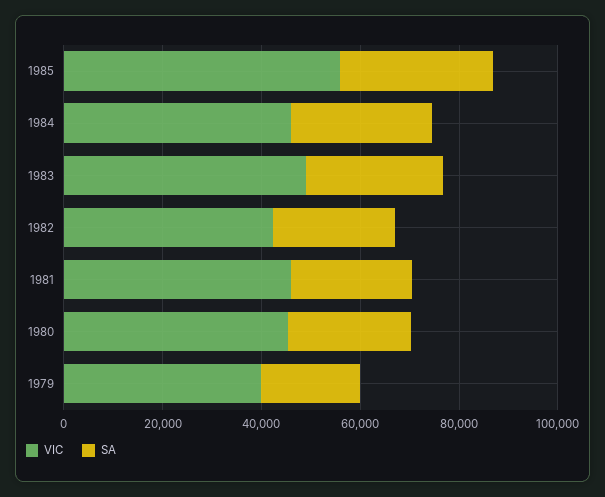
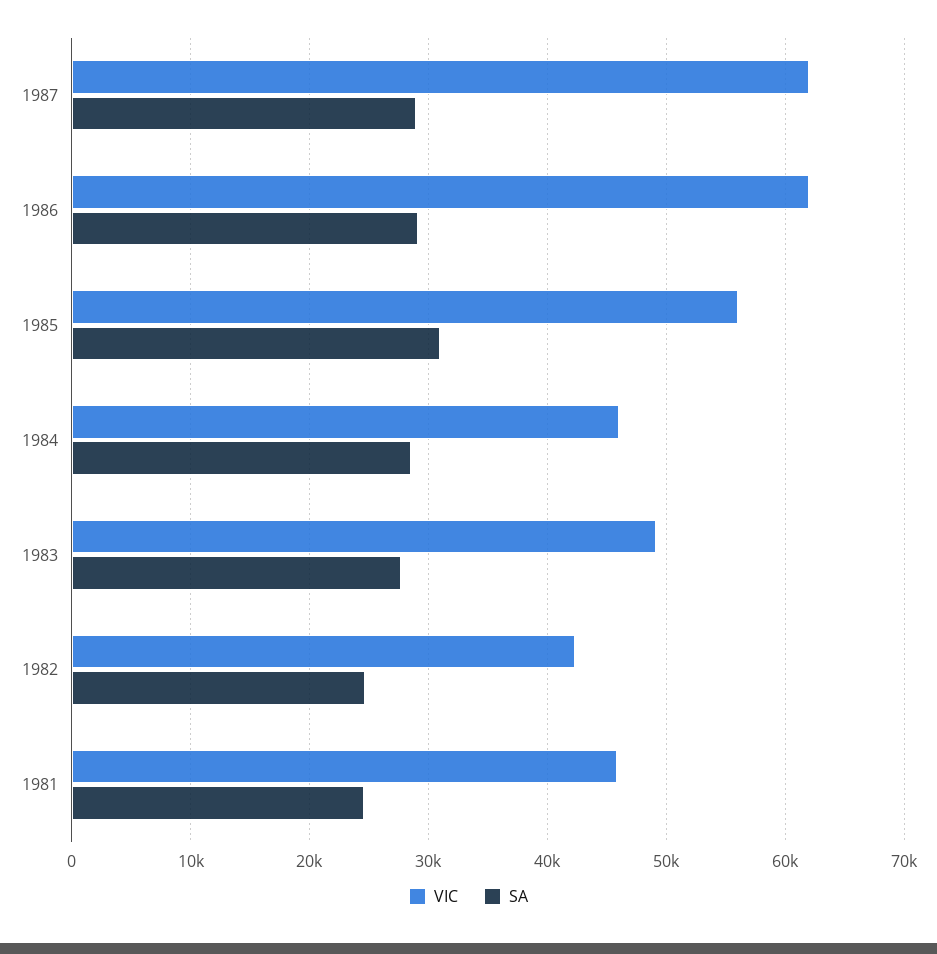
VIC, 1980: 45000 -> none
SA, 1980: 25000 -> none
VIC, 1979: 40000 -> none
SA, 1979: 20000 -> none
VIC, 1987: none -> 62000
SA, 1987: none -> 29000
VIC, 1986: none -> 62000
SA, 1986: none -> 29000

